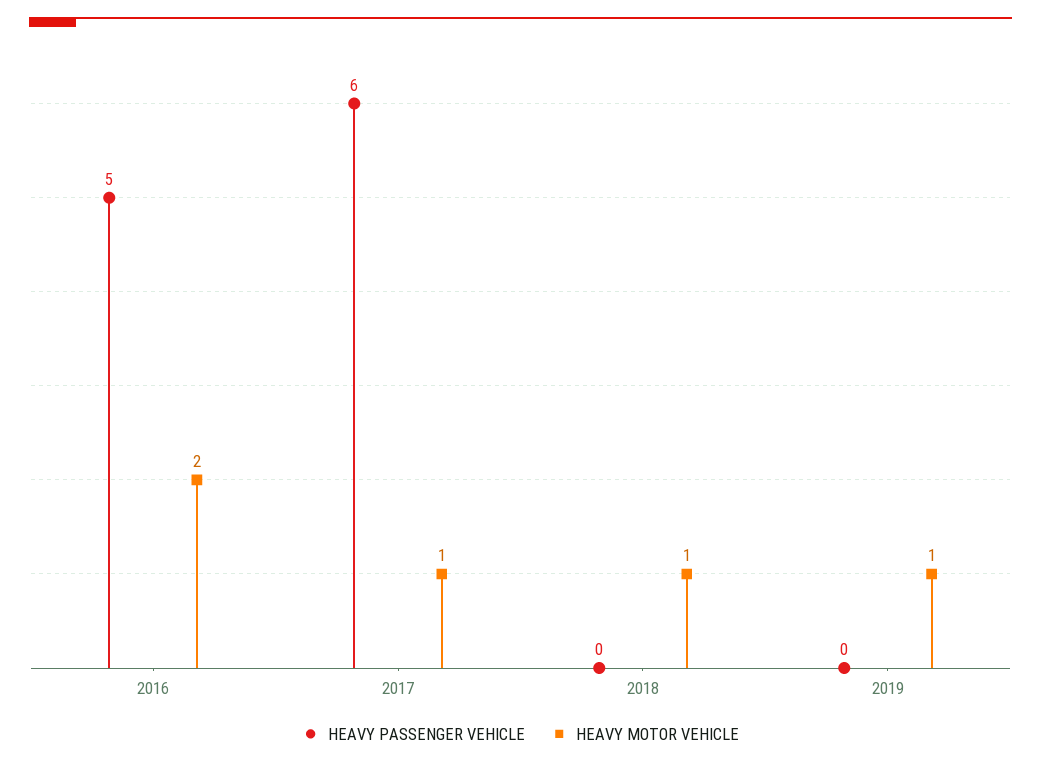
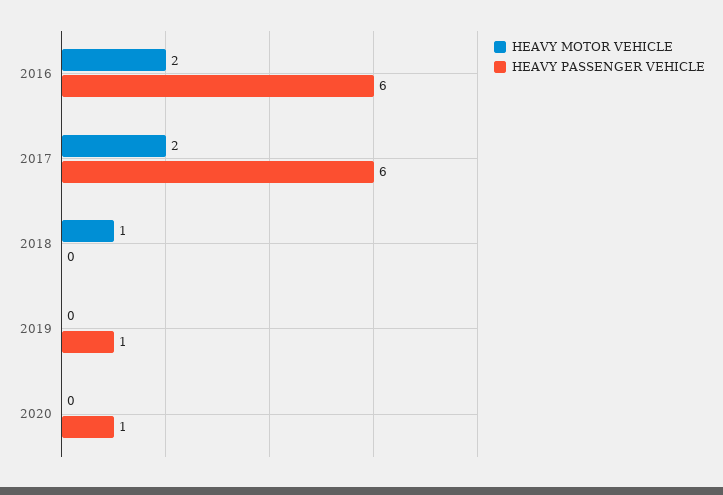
HEAVY PASSENGER VEHICLE, 2016: 5 -> 6
HEAVY MOTOR VEHICLE, 2017: 1 -> 2
HEAVY PASSENGER VEHICLE, 2019: 0 -> 1
HEAVY MOTOR VEHICLE, 2019: 1 -> 0
HEAVY MOTOR VEHICLE, 2020: none -> 0
HEAVY PASSENGER VEHICLE, 2020: none -> 1

